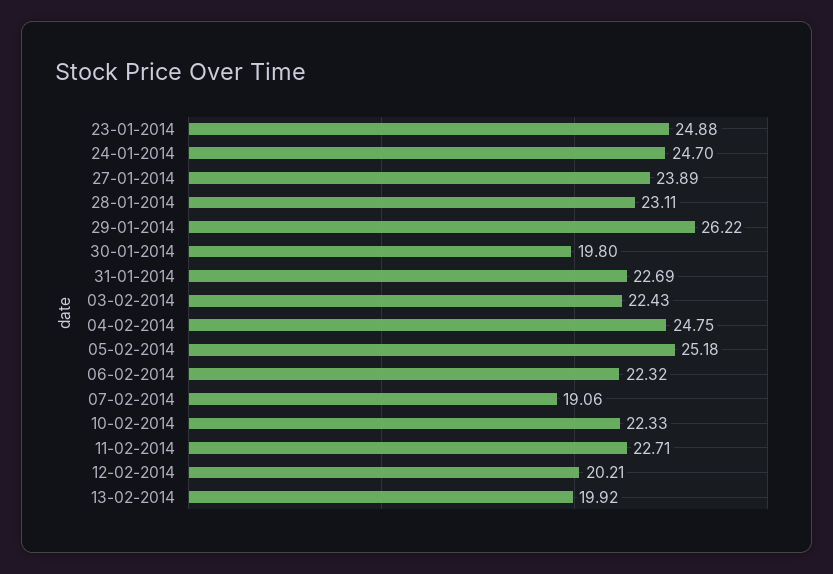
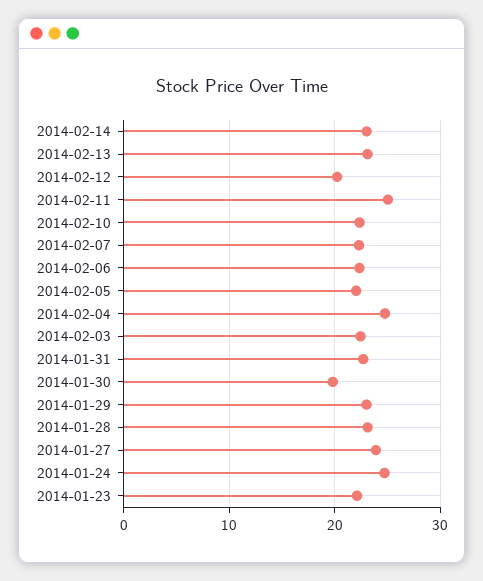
23-01-2014: 24.88 -> 22
29-01-2014: 26.22 -> 23
05-02-2014: 25.18 -> 22
07-02-2014: 19.06 -> 22
11-02-2014: 22.71 -> 25
13-02-2014: 19.92 -> 23
2014-02-14: none -> 23

